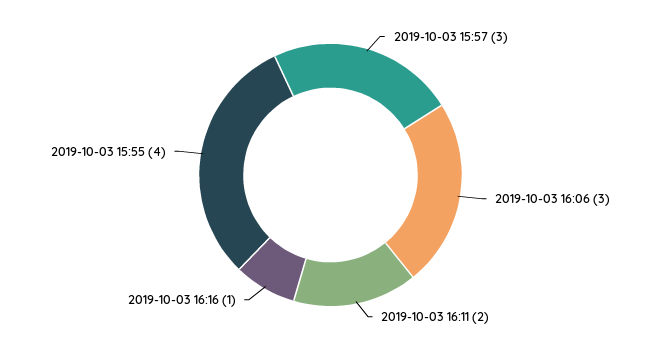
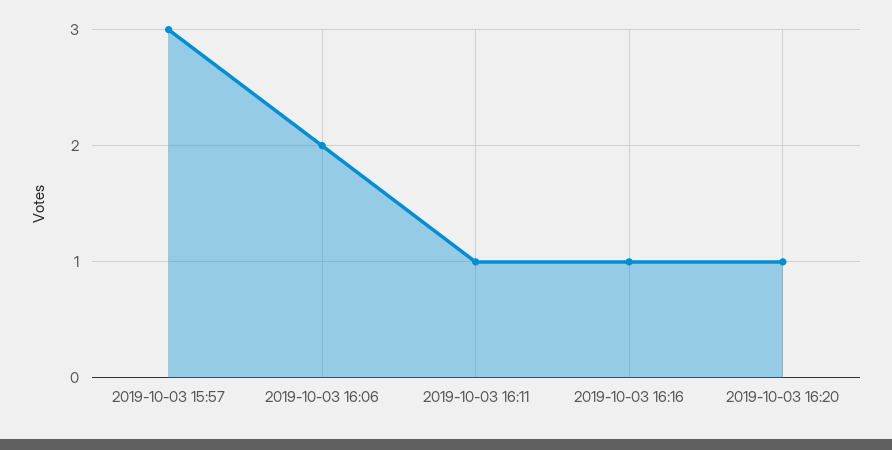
2019-10-03 16:06: 3 -> 2
2019-10-03 16:11: 2 -> 1
2019-10-03 15:55: 4 -> none
2019-10-03 16:20: none -> 1

